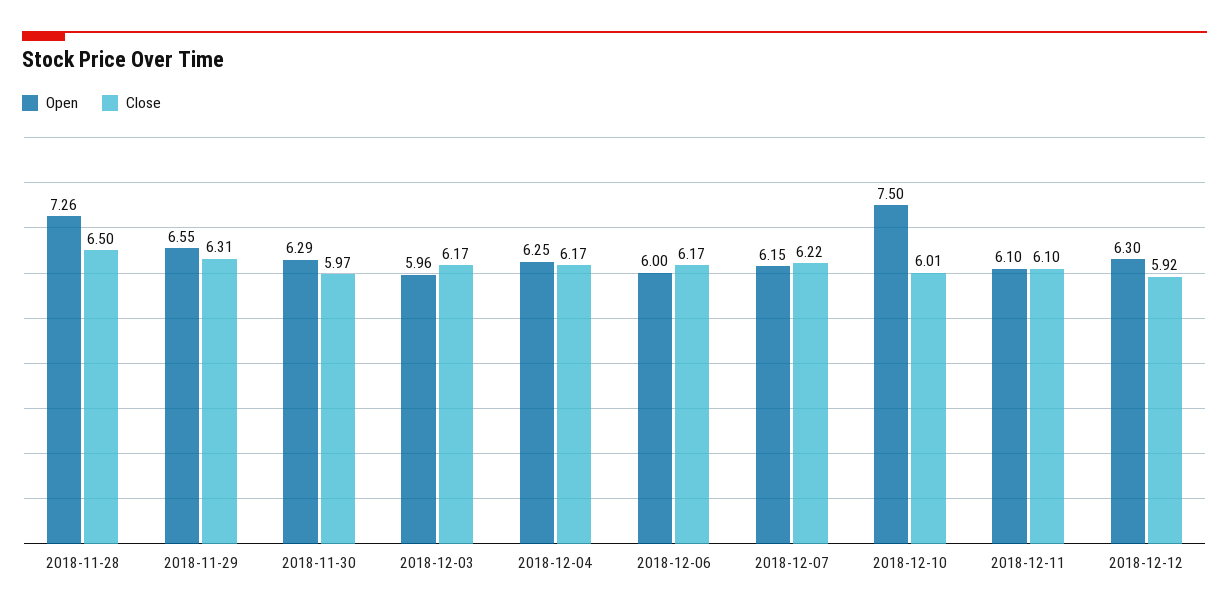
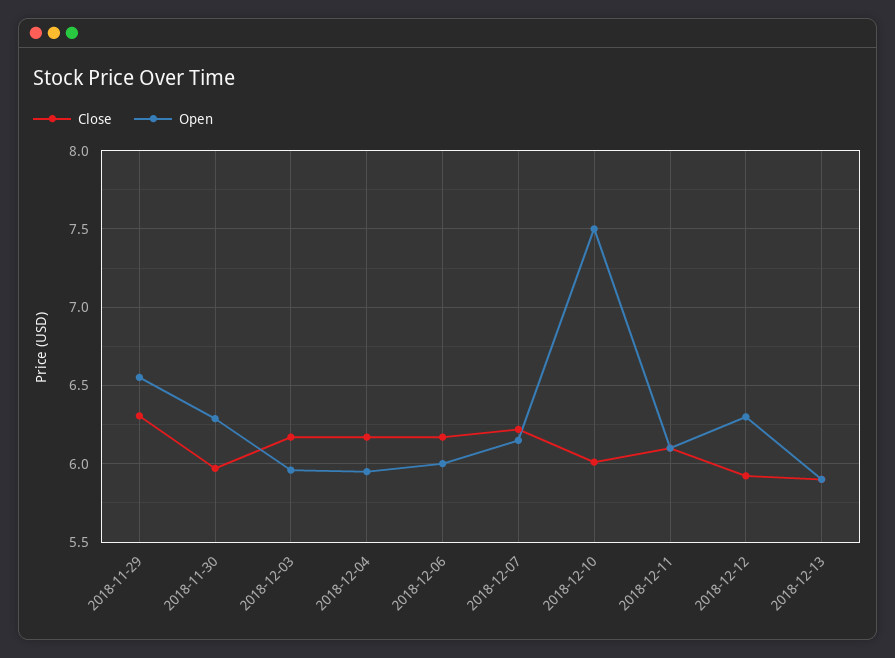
Open, 2018-11-28: 7.26 -> none
Close, 2018-11-28: 6.5 -> none
Open, 2018-12-04: 6.25 -> 5.95
Close, 2018-12-13: none -> 5.9
Open, 2018-12-13: none -> 5.9

